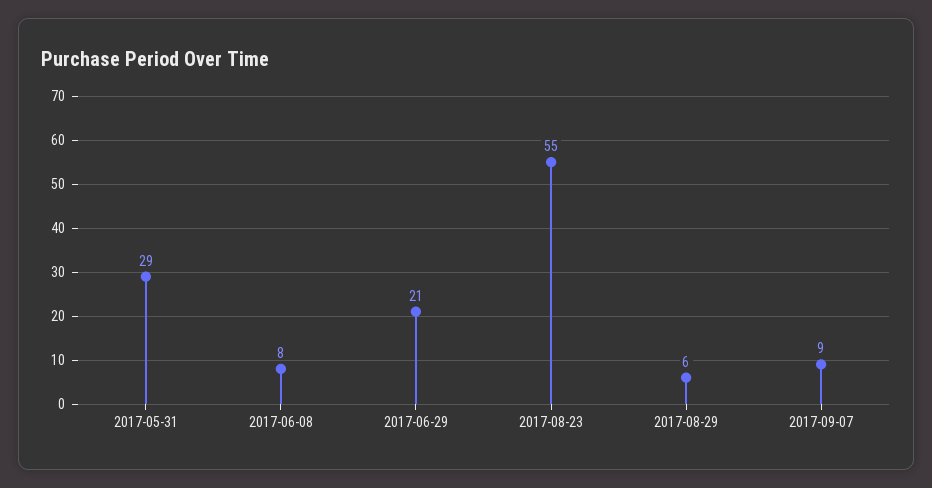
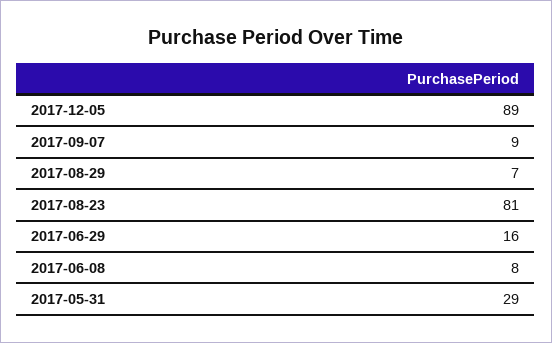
2017-06-29: 21 -> 16
2017-08-23: 55 -> 81
2017-08-29: 6 -> 7
2017-12-05: none -> 89

